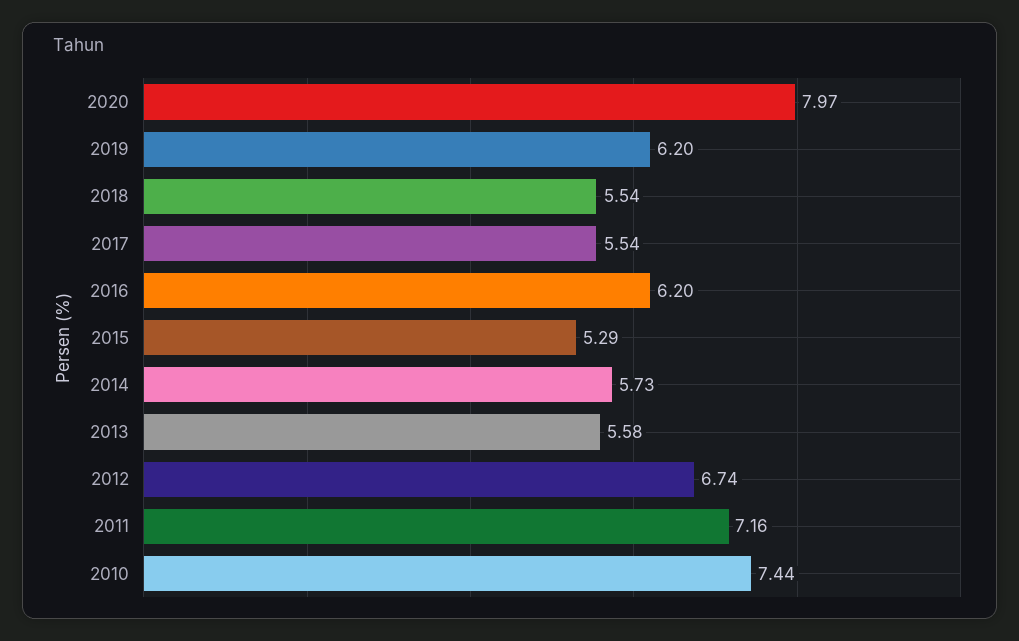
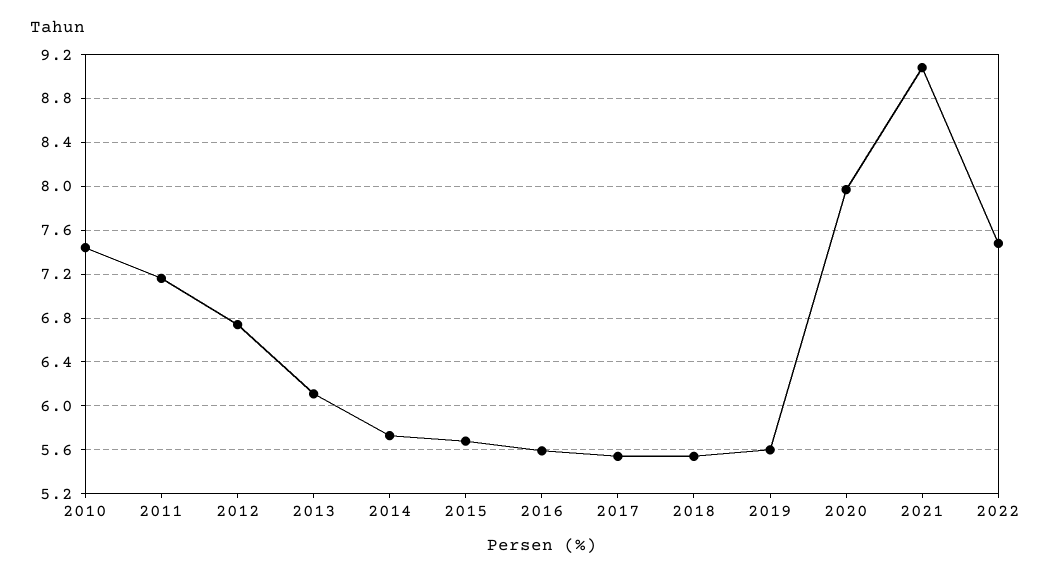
2019: 6.2 -> 5.6
2016: 6.2 -> 5.6
2015: 5.29 -> 5.7
2013: 5.58 -> 6.1
2021: none -> 9.1
2022: none -> 7.5

